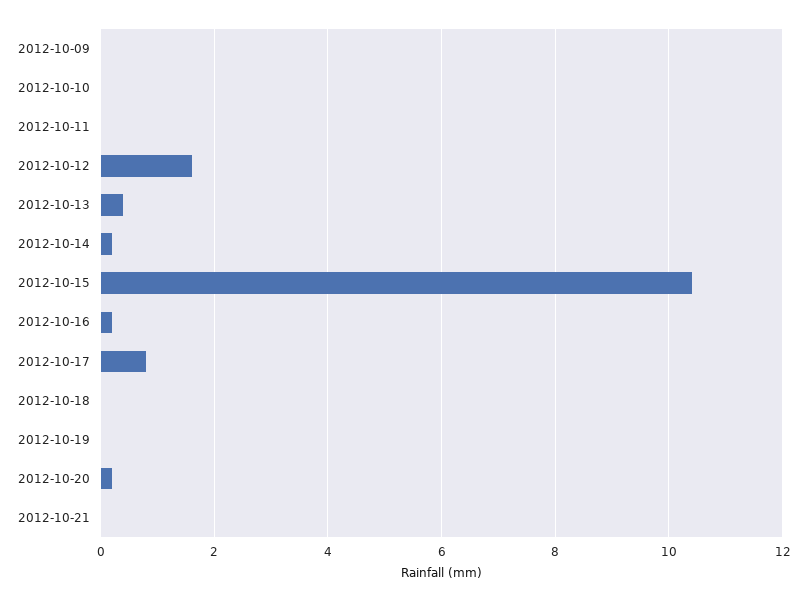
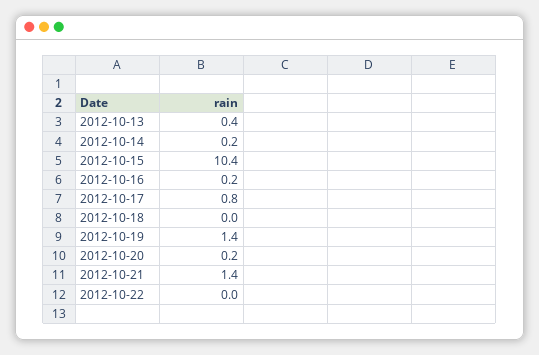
2012-10-09: 0 -> none
2012-10-10: 0 -> none
2012-10-11: 0 -> none
2012-10-12: 1.5 -> none
2012-10-19: 0 -> 1.4
2012-10-21: 0 -> 1.4
2012-10-22: none -> 0

